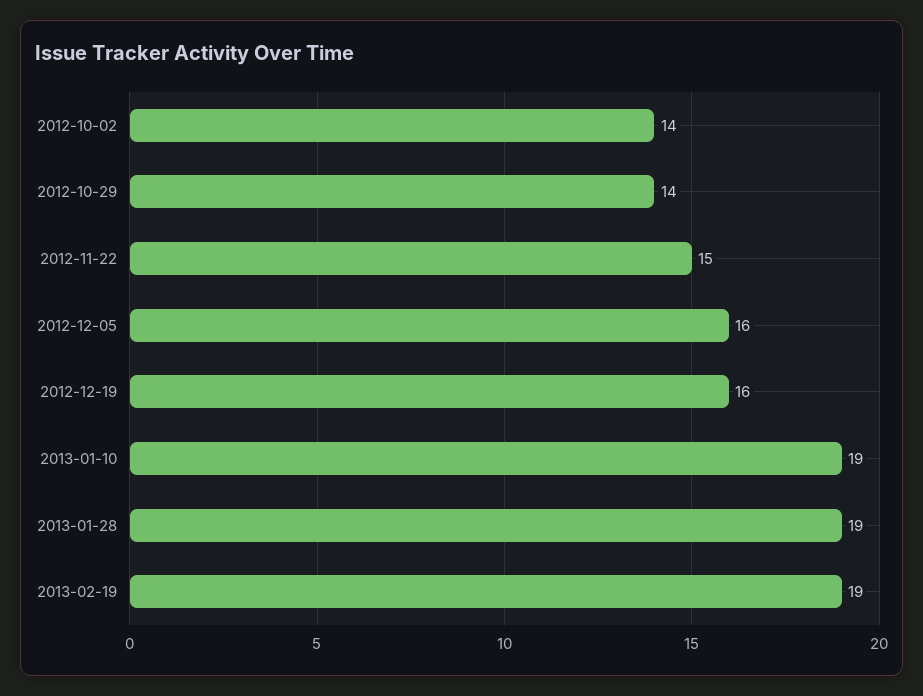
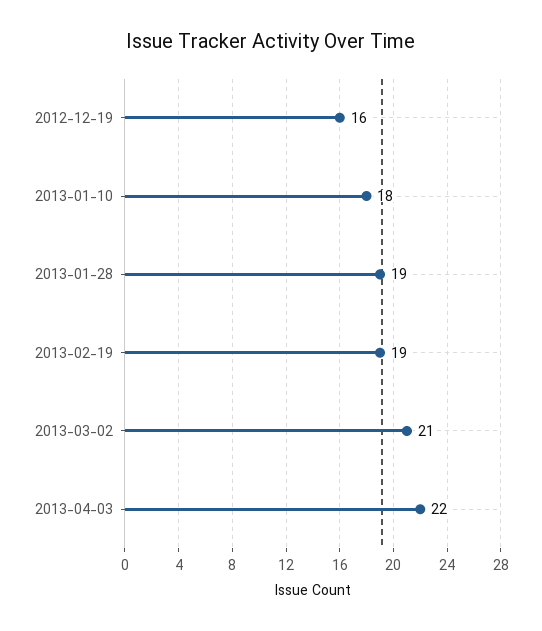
2012-10-02: 14 -> none
2012-10-29: 14 -> none
2012-11-22: 15 -> none
2012-12-05: 16 -> none
2013-01-10: 19 -> 18
2013-03-02: none -> 21
2013-04-03: none -> 22

